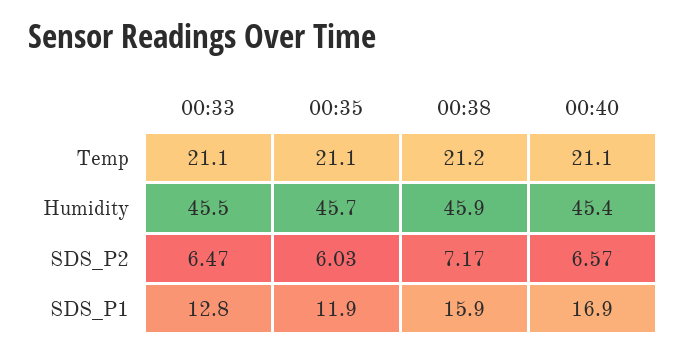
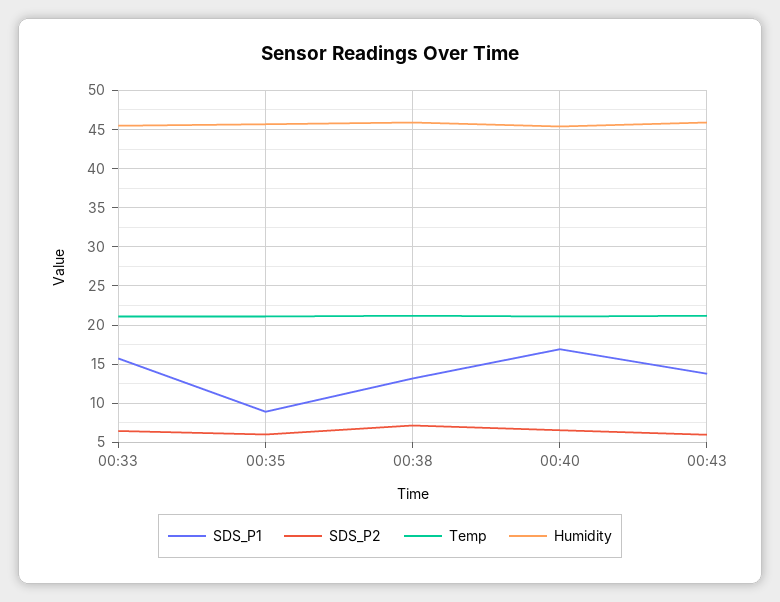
SDS_P1, 00:33: 12.8 -> 16
SDS_P1, 00:35: 11.9 -> 9
SDS_P1, 00:38: 15.9 -> 13
SDS_P1, 00:43: none -> 14
SDS_P2, 00:43: none -> 6
Temp, 00:43: none -> 21
Humidity, 00:43: none -> 46

